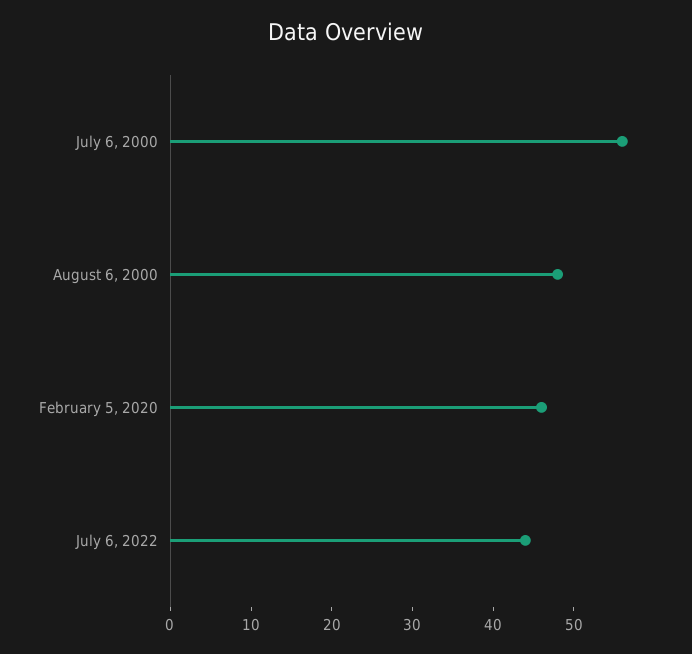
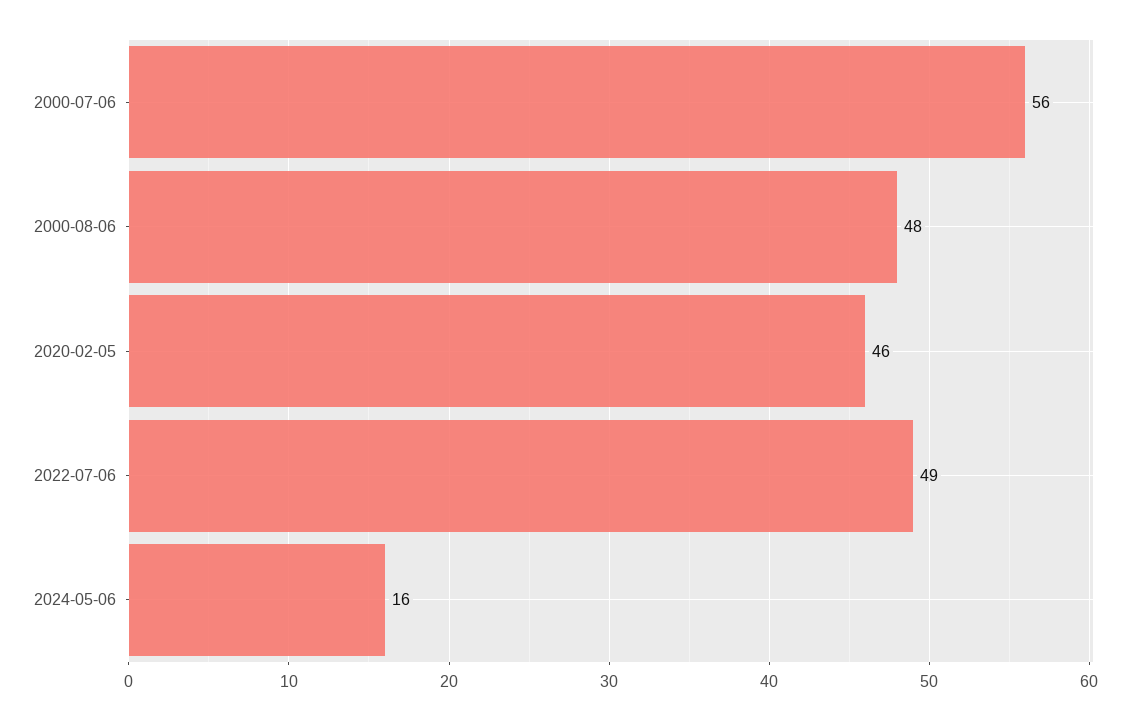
July 6, 2022: 44 -> 49
2024-05-06: none -> 16

